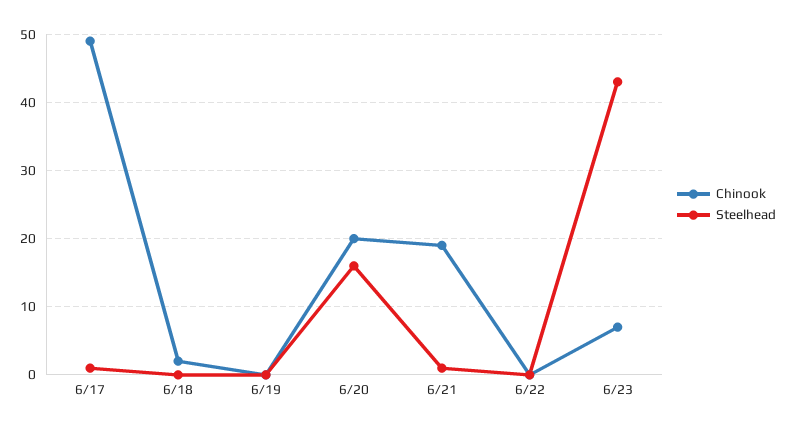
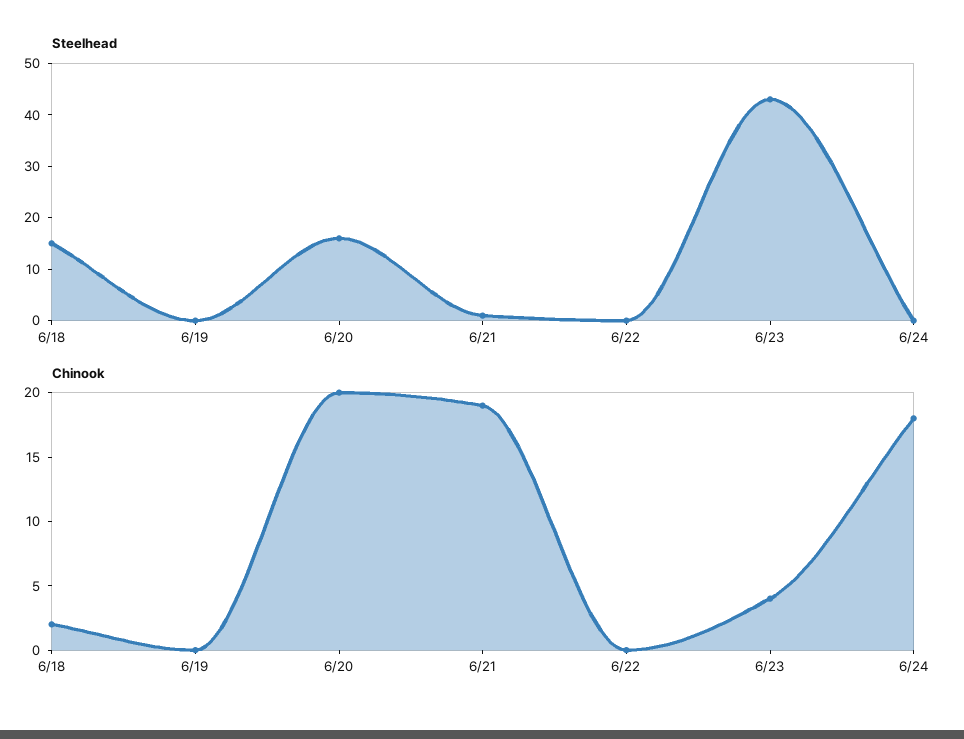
Chinook, 6/17: 49 -> none
Steelhead, 6/17: 1 -> none
Steelhead, 6/18: 0 -> 15
Chinook, 6/23: 7 -> 4
Steelhead, 6/24: none -> 0
Chinook, 6/24: none -> 18

